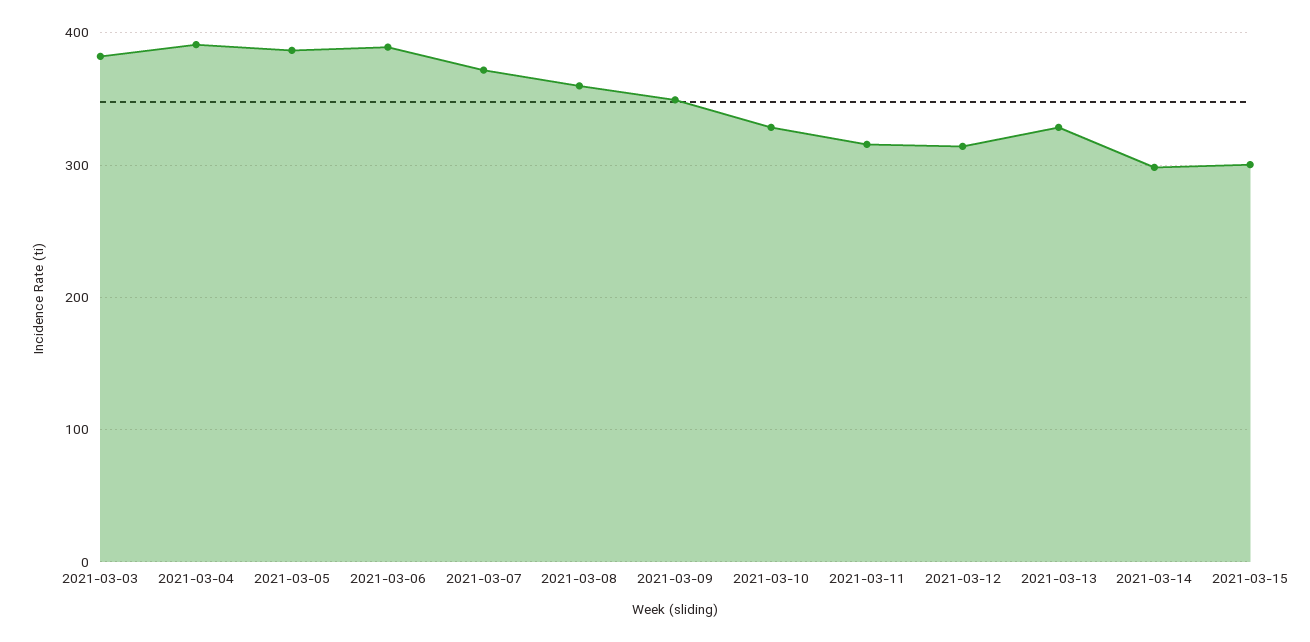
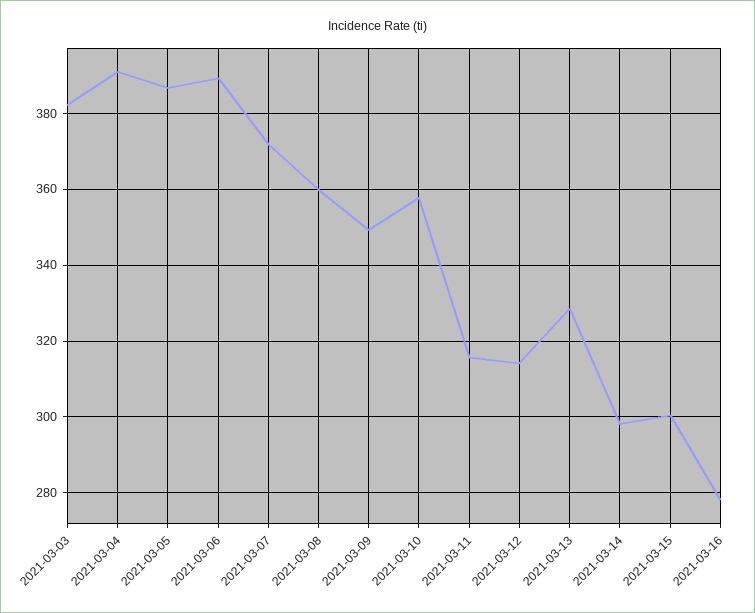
2021-03-10: 330 -> 358
2021-03-16: none -> 278

